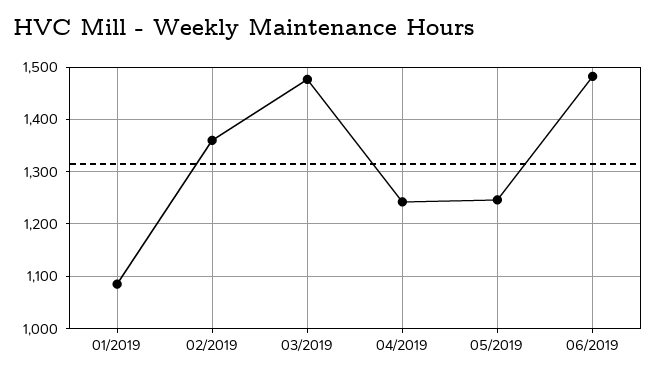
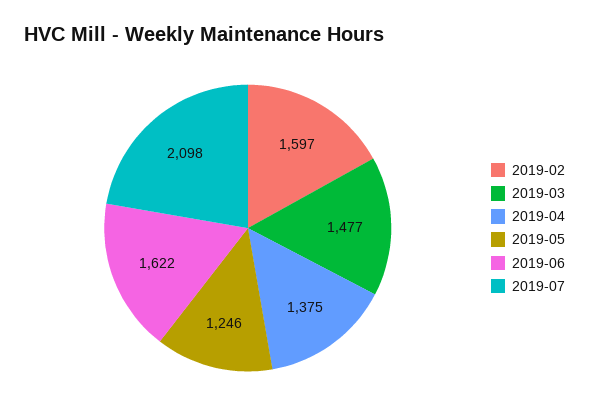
01/2019: 1080 -> none
02/2019: 1360 -> 1597
04/2019: 1240 -> 1375
06/2019: 1480 -> 1622
2019-07: none -> 2098

